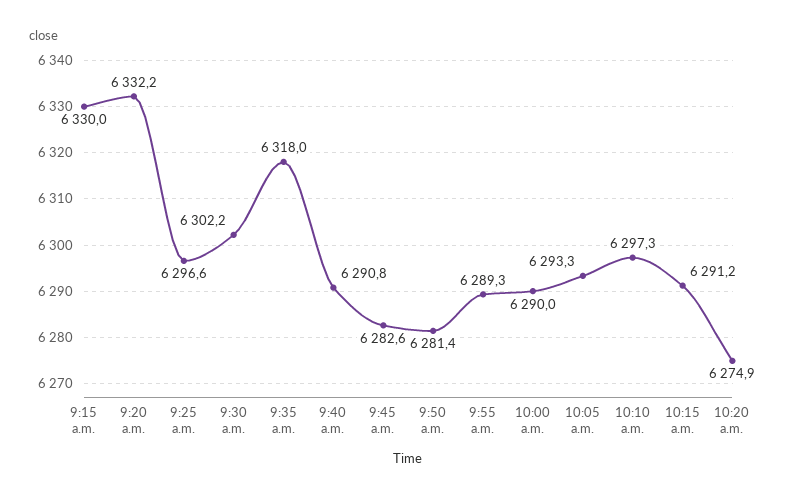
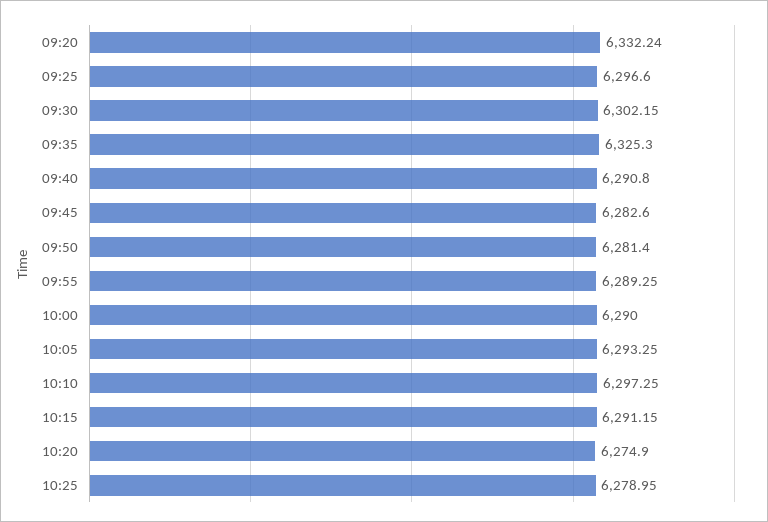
9:15 a.m.: 6330 -> none
9:35 a.m.: 6318 -> 6325.3
10:25: none -> 6278.95

